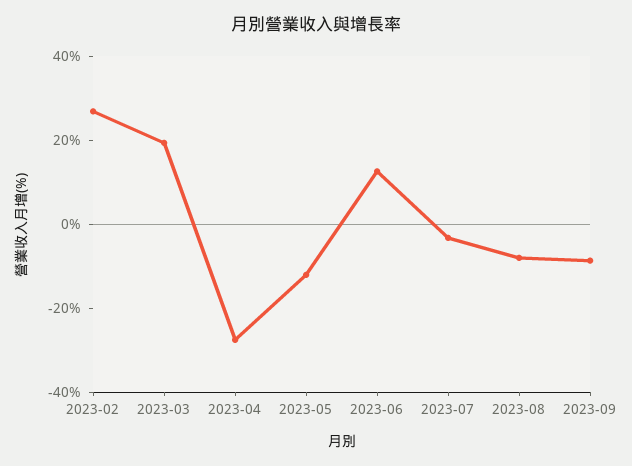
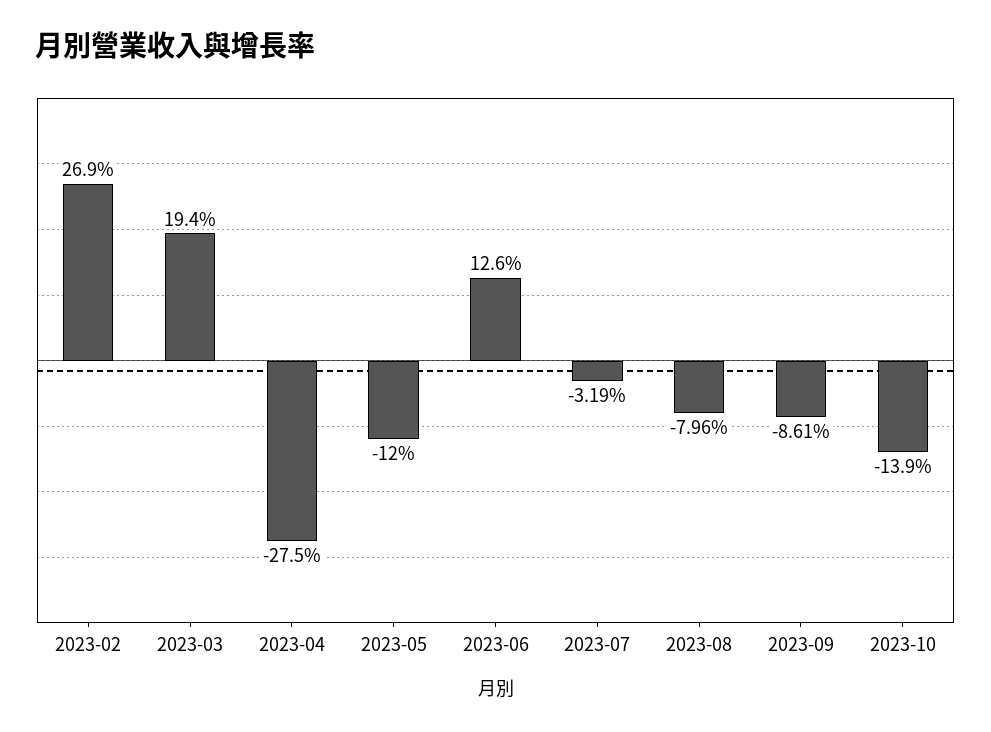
2023-10: none -> -13.9

